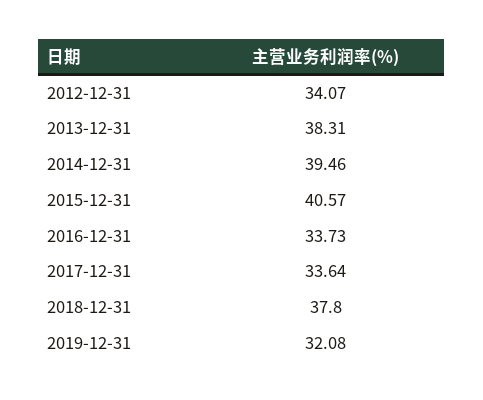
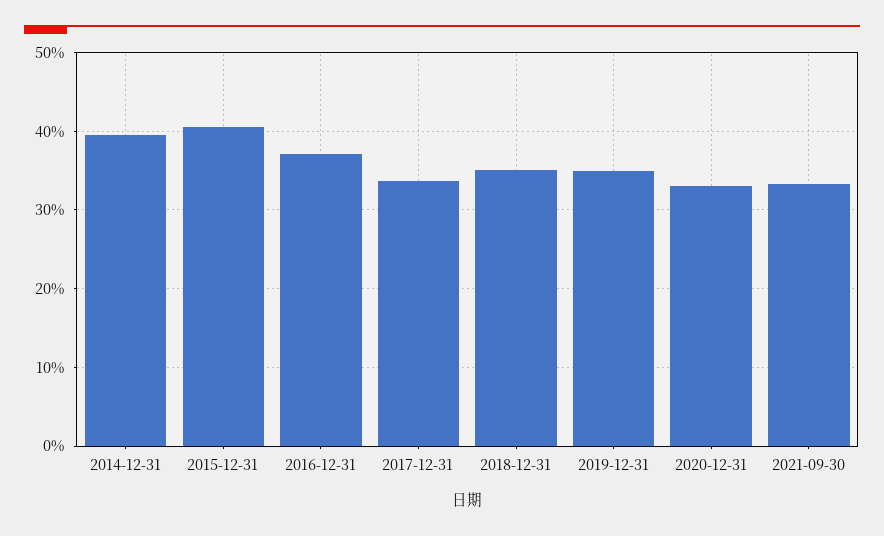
2012-12-31: 34.07 -> none
2013-12-31: 38.31 -> none
2016-12-31: 33.73 -> 37
2018-12-31: 37.8 -> 35
2019-12-31: 32.08 -> 35
2020-12-31: none -> 33
2021-09-30: none -> 33

